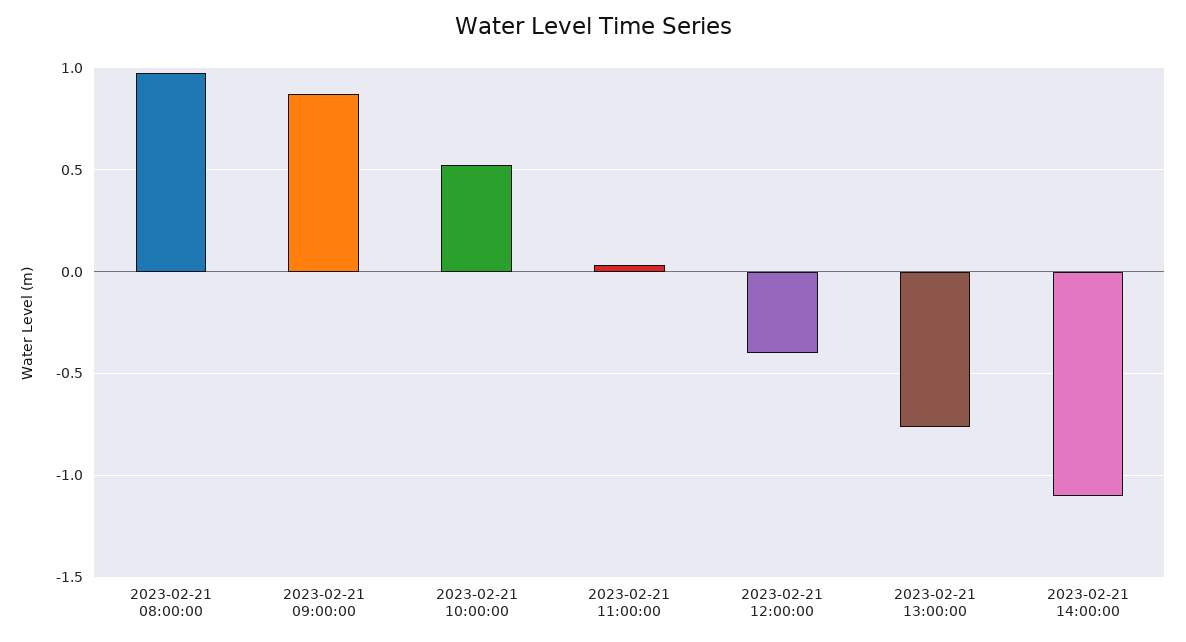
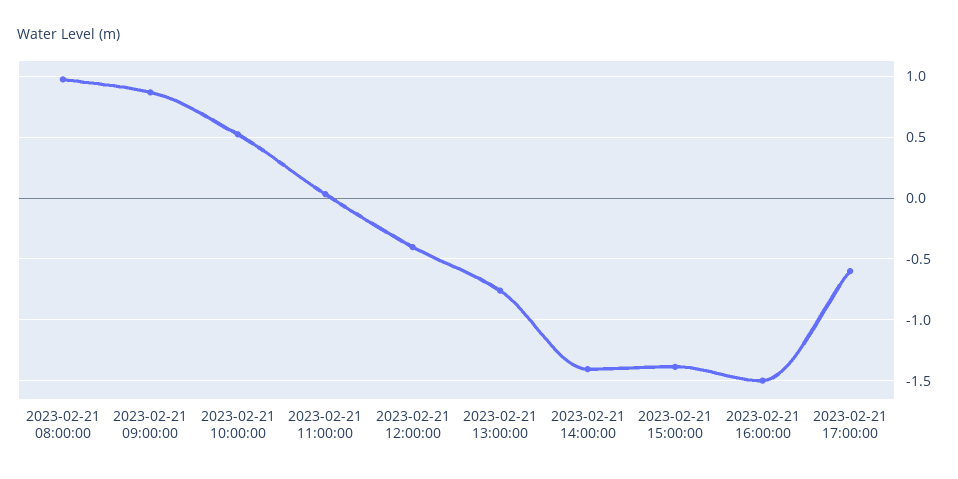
2023-02-21 14:00:00: -1.1 -> -1.4
2023-02-21 15:00:00: none -> -1.4
2023-02-21 16:00:00: none -> -1.5
2023-02-21 17:00:00: none -> -0.6

